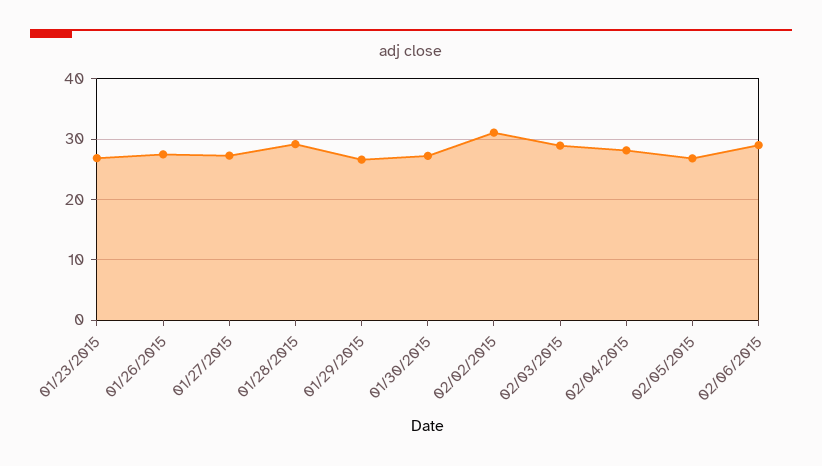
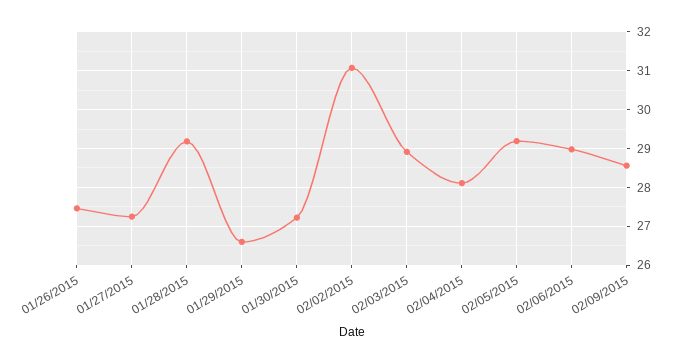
01/23/2015: 27 -> none
02/05/2015: 27 -> 29.2
02/09/2015: none -> 28.6

